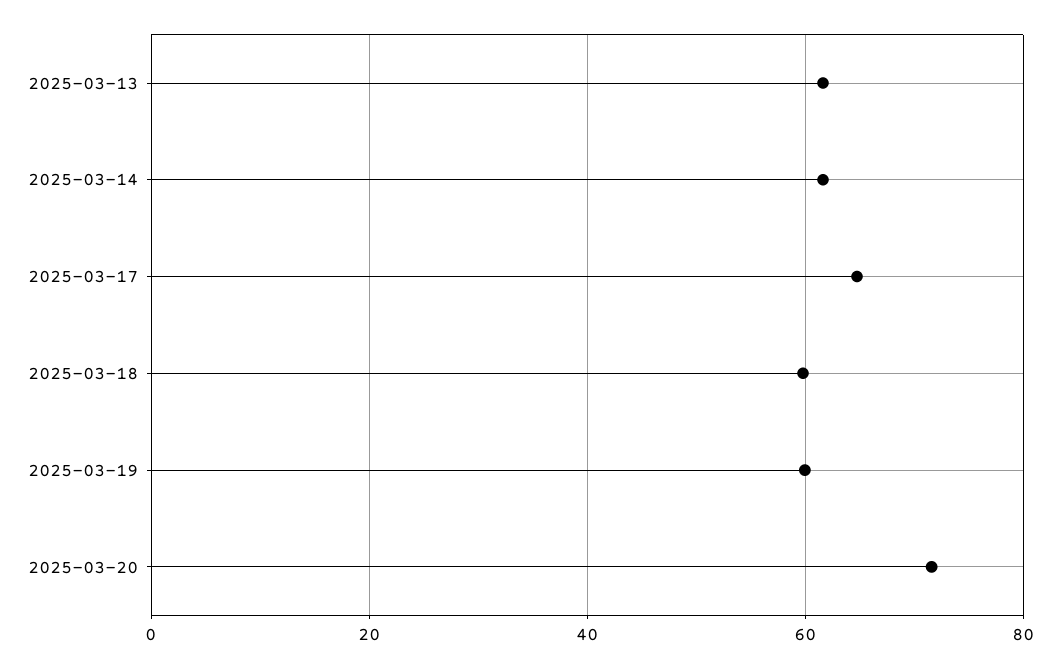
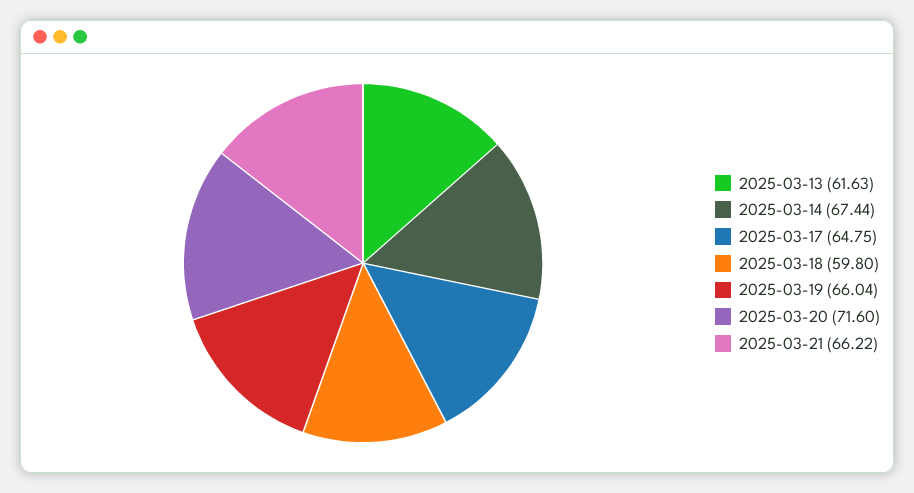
2025-03-14: 62 -> 67.44
2025-03-19: 60 -> 66.04
2025-03-21: none -> 66.22

